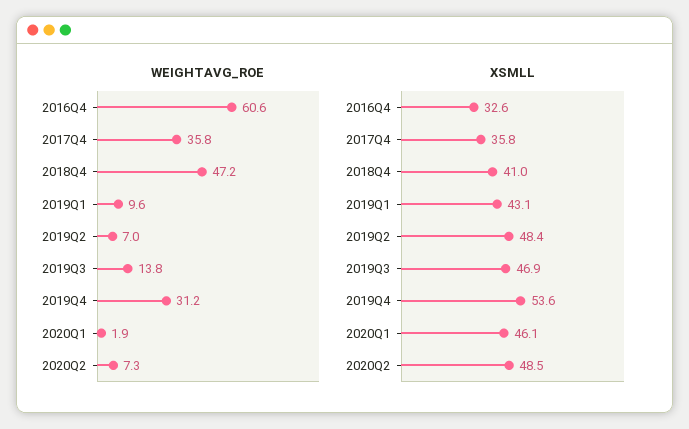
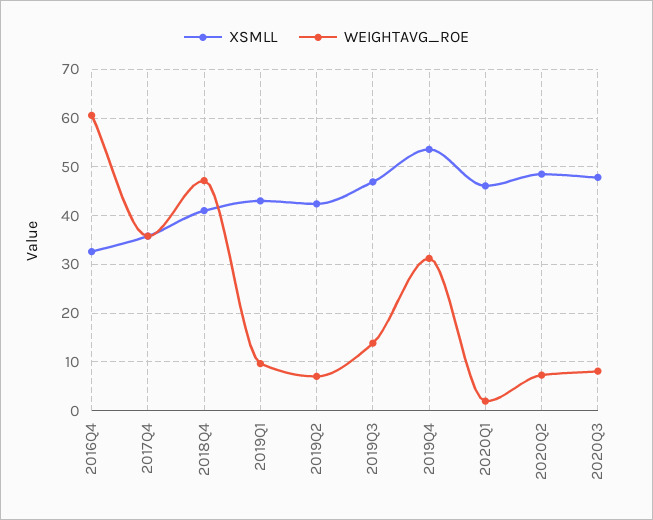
XSMLL, 2019Q2: 48.4 -> 42
XSMLL, 2020Q3: none -> 48
WEIGHTAVG_ROE, 2020Q3: none -> 8

